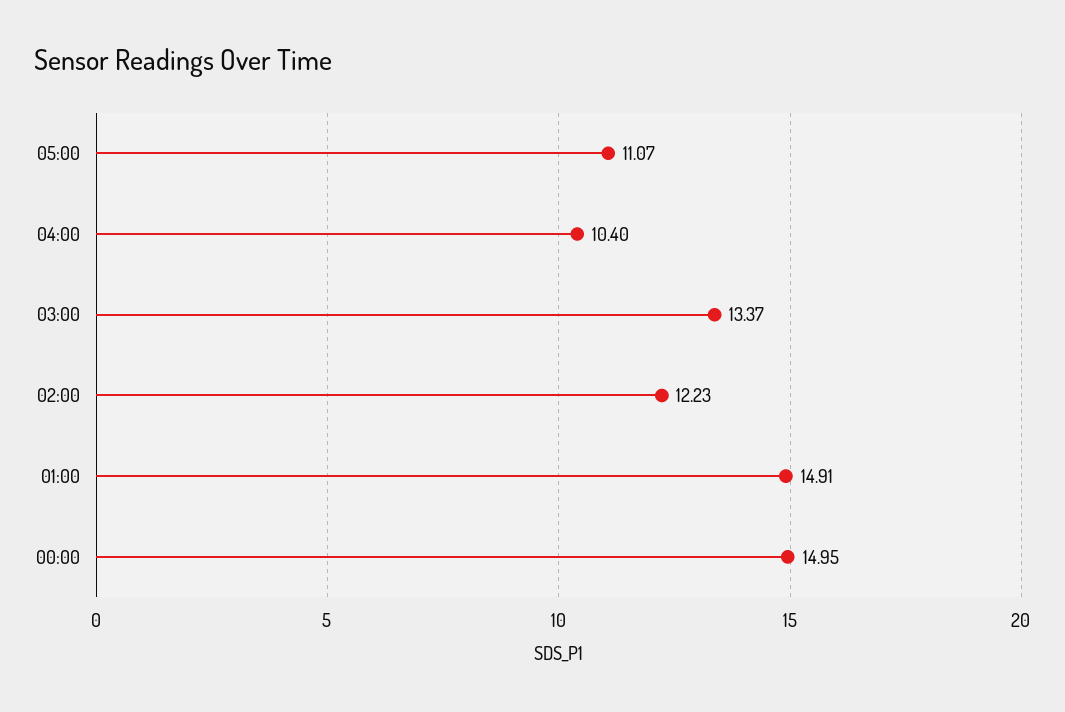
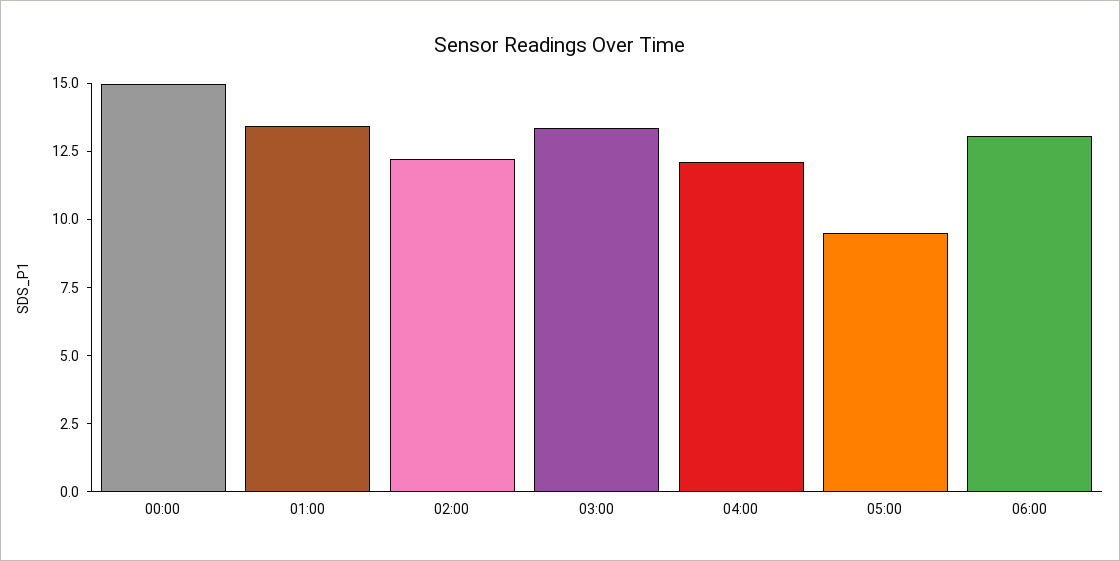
05:00: 11.07 -> 9.5
04:00: 10.4 -> 12
01:00: 14.91 -> 13.5
06:00: none -> 13

